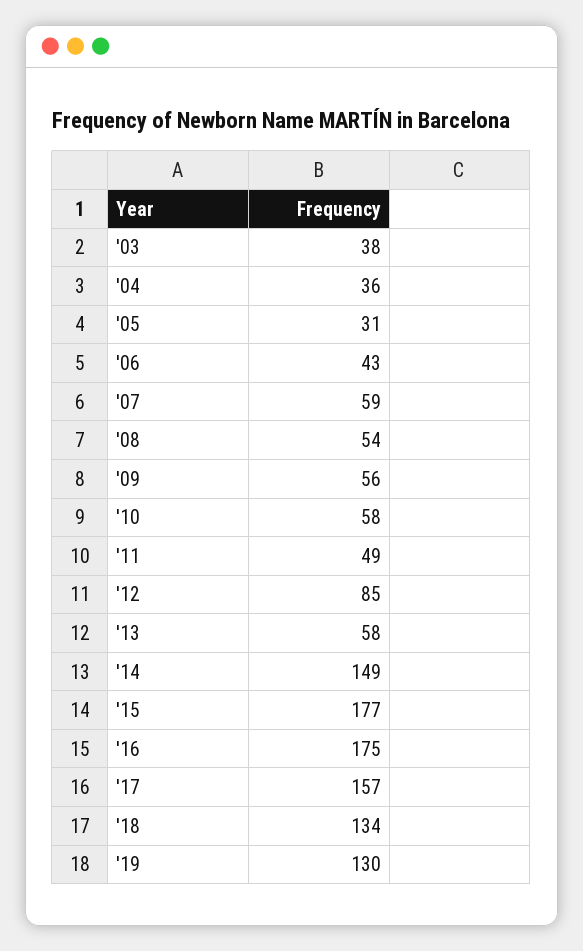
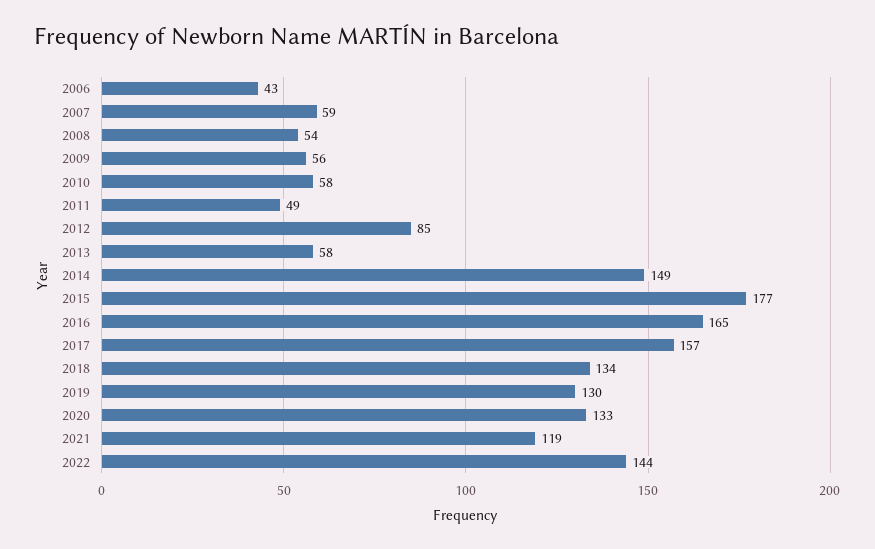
'03: 38 -> none
'04: 36 -> none
'05: 31 -> none
'16: 175 -> 165
2020: none -> 133
2021: none -> 119
2022: none -> 144

